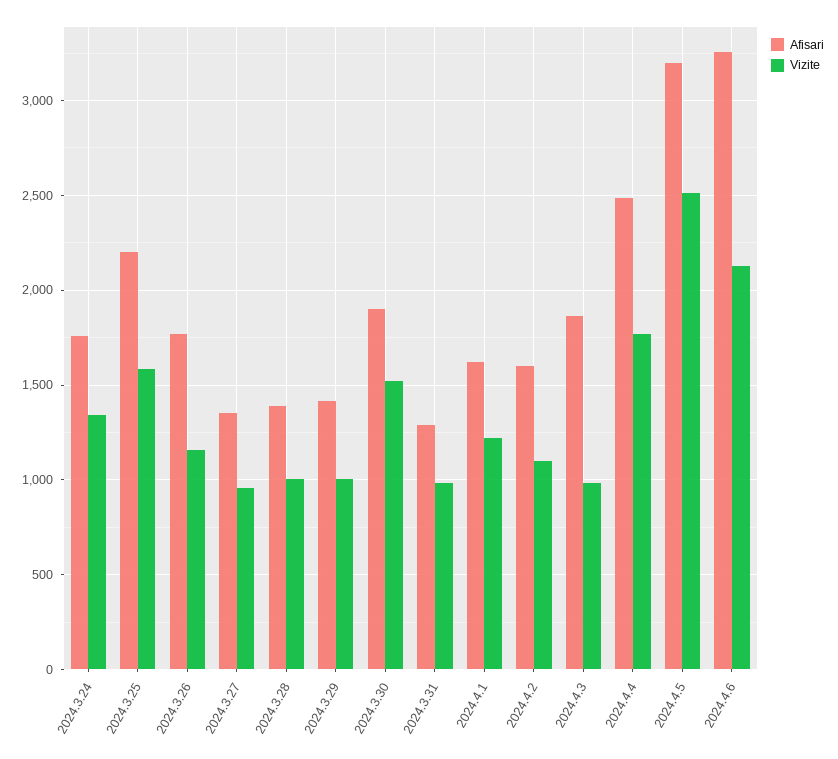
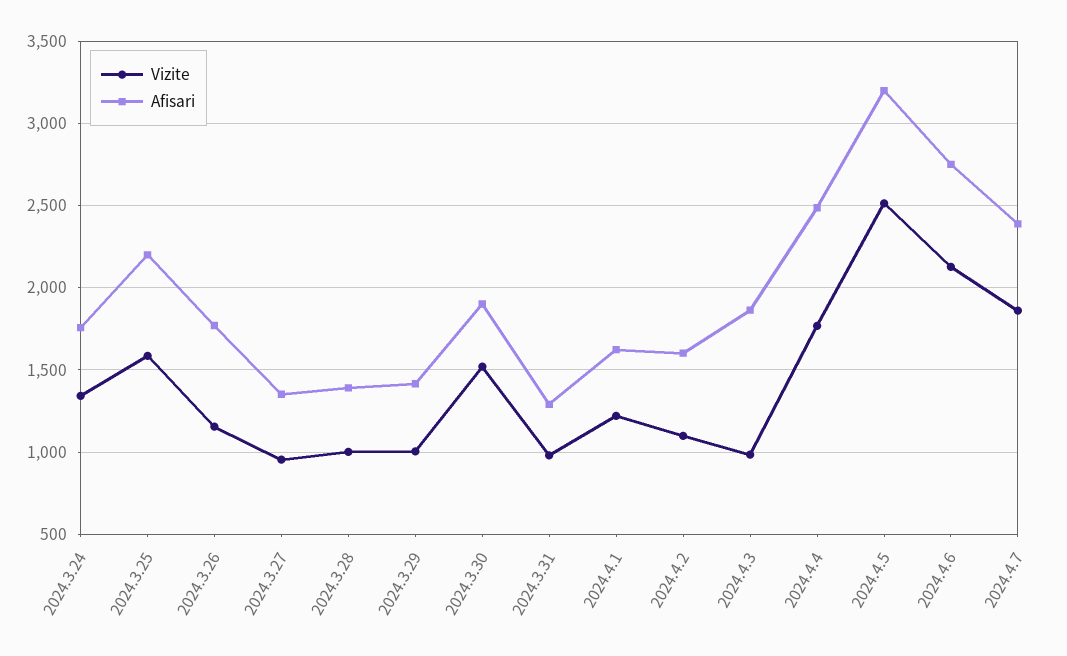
Afisari, 2024.4.6: 3250 -> 2750
Vizite, 2024.4.7: none -> 1850
Afisari, 2024.4.7: none -> 2400

